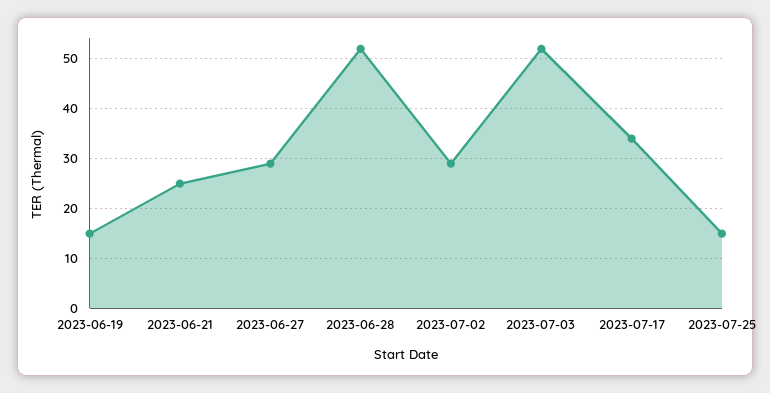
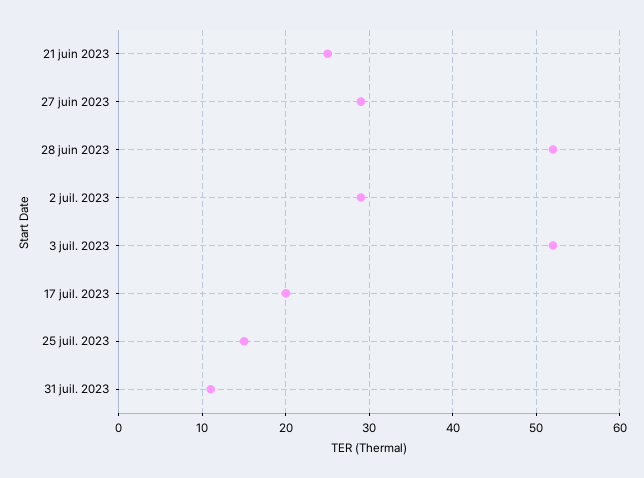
2023-06-19: 15 -> none
2023-07-17: 35 -> 20
31 juil. 2023: none -> 11

